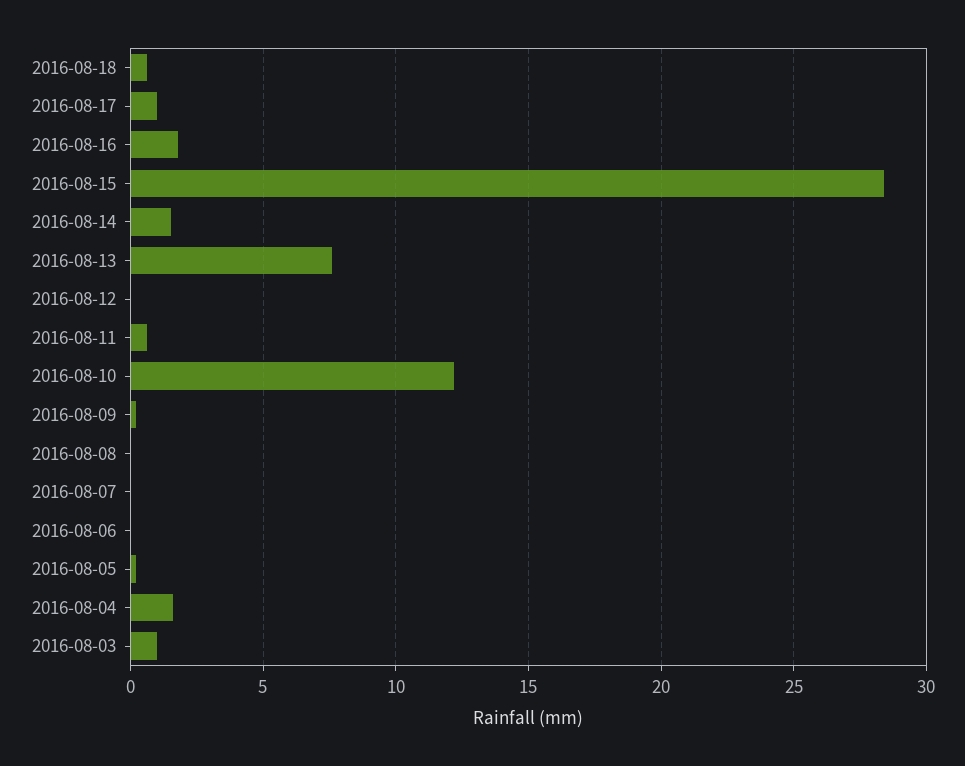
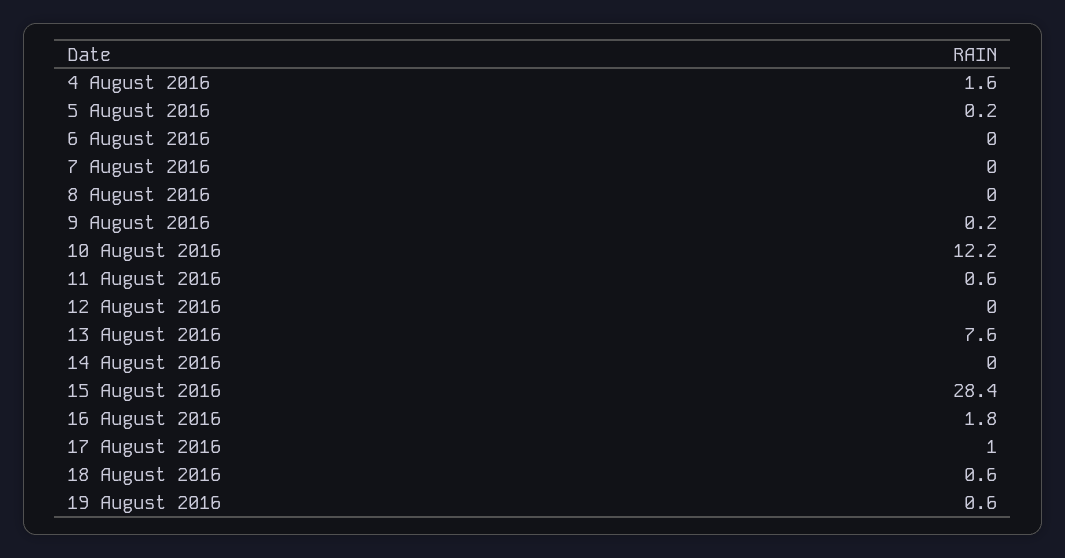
2016-08-14: 1.5 -> 0
2016-08-03: 1 -> none
19 August 2016: none -> 0.6

